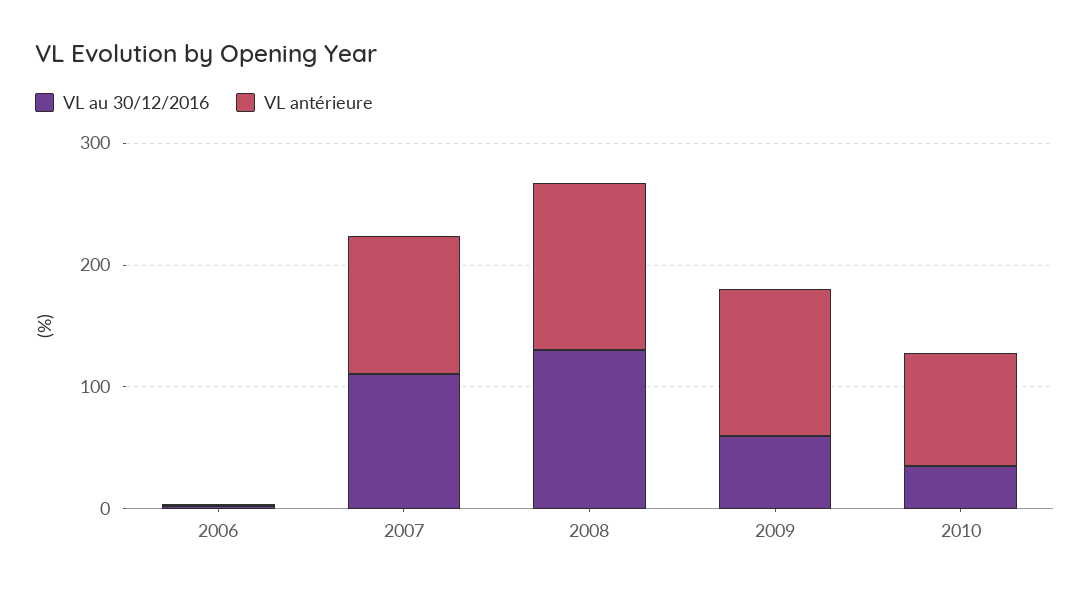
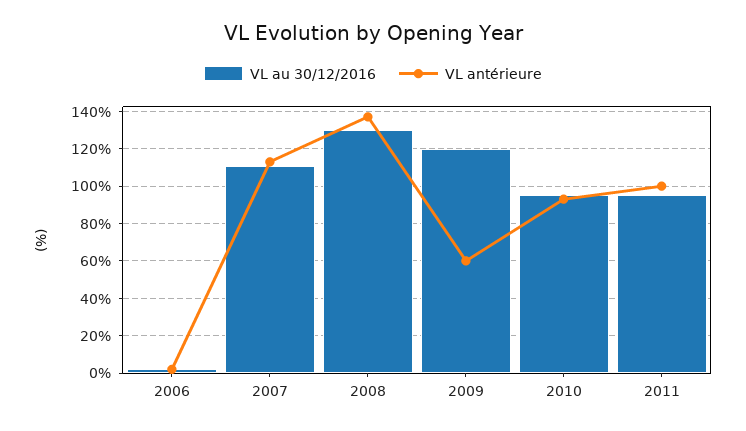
VL au 30/12/2016, 2009: 60 -> 120
VL antérieure, 2009: 120 -> 60
VL au 30/12/2016, 2010: 40 -> 95
VL au 30/12/2016, 2011: none -> 95
VL antérieure, 2011: none -> 100

